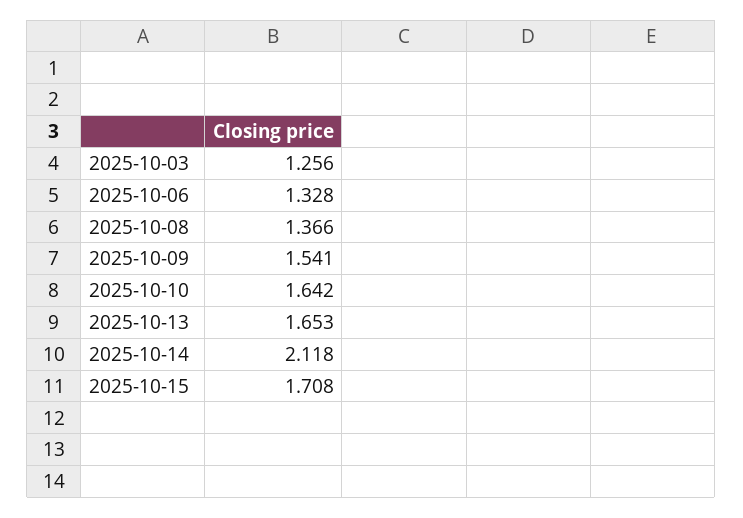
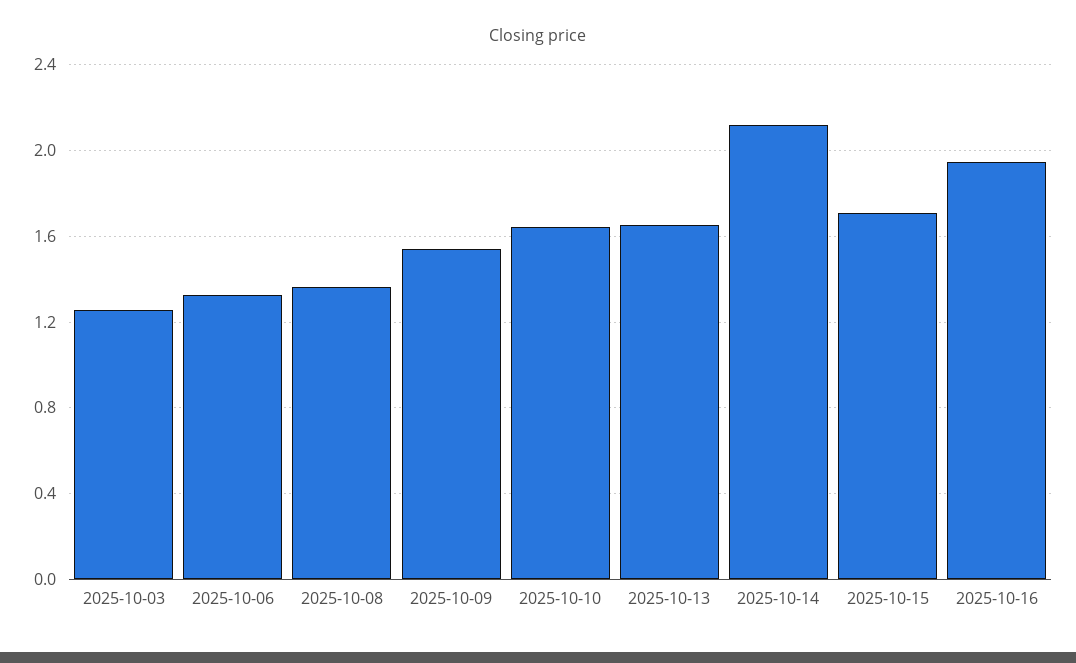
2025-10-16: none -> 1.95

